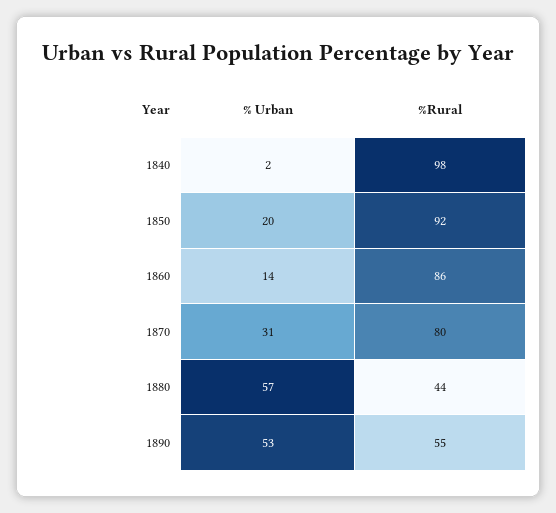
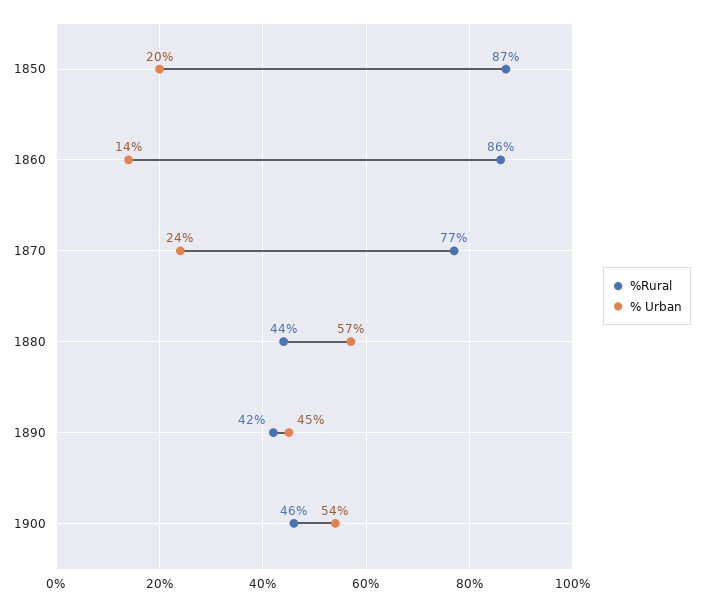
% Urban, 1840: 2 -> none
%Rural, 1840: 98 -> none
%Rural, 1850: 92 -> 87
% Urban, 1870: 31 -> 24
%Rural, 1870: 80 -> 77
% Urban, 1890: 53 -> 45
%Rural, 1890: 55 -> 42
%Rural, 1900: none -> 46
% Urban, 1900: none -> 54

